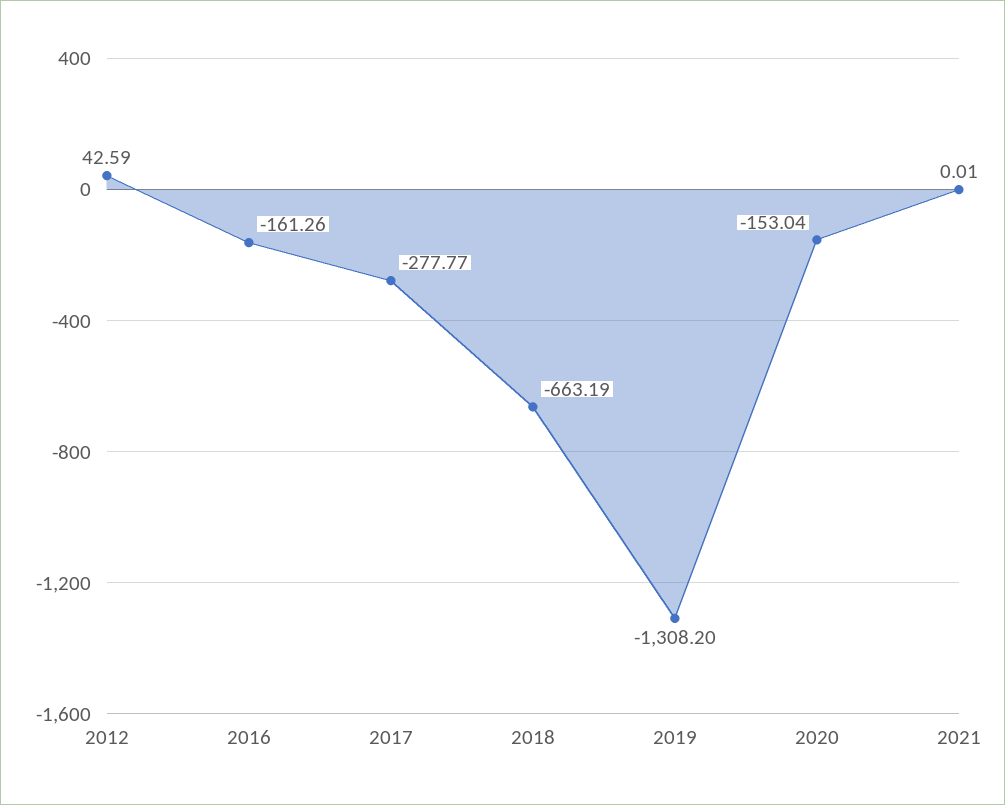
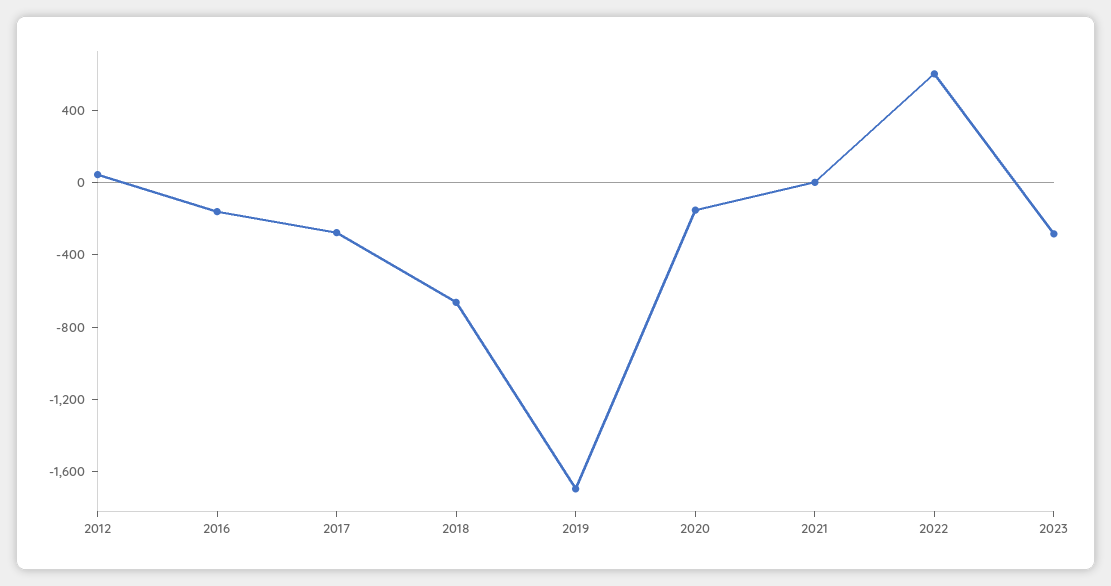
2019: -1308.2 -> -1700
2022: none -> 600
2023: none -> -300

